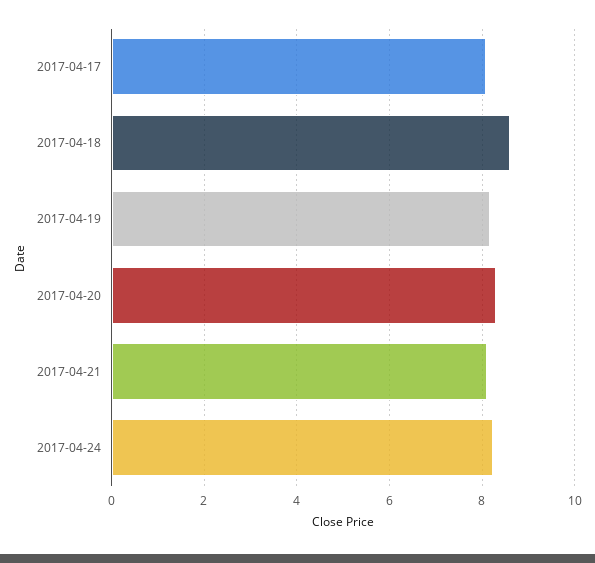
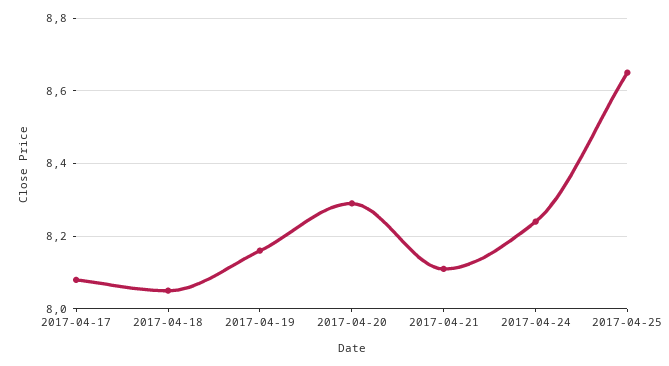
2017-04-18: 8.6 -> 8.05
2017-04-25: none -> 8.65

